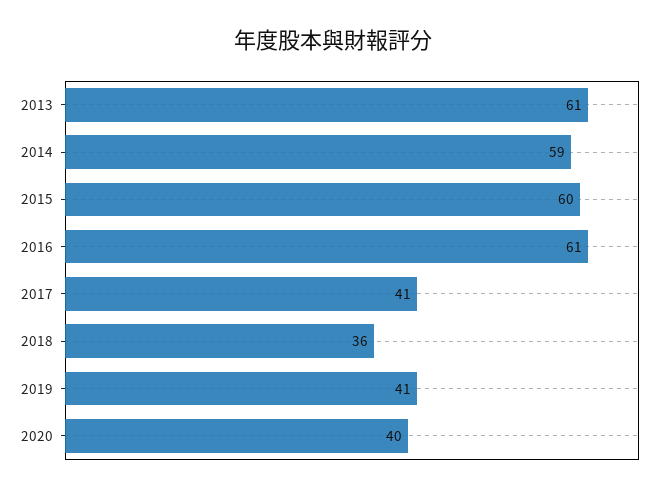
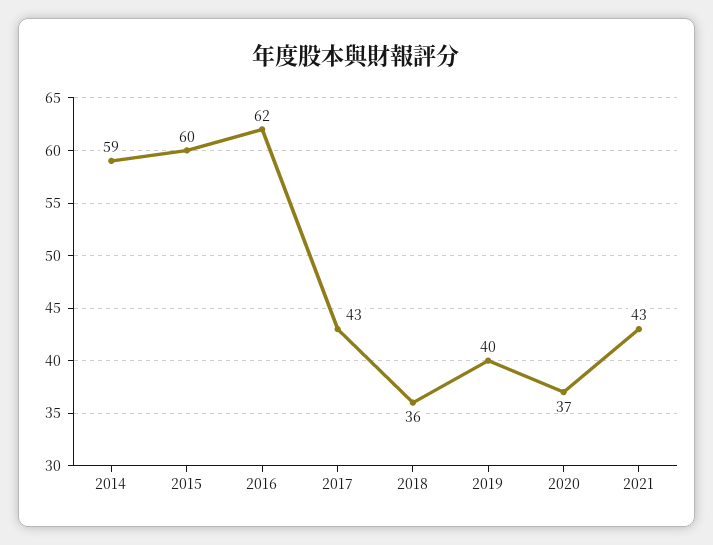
2013: 61 -> none
2016: 61 -> 62
2017: 41 -> 43
2019: 41 -> 40
2020: 40 -> 37
2021: none -> 43

